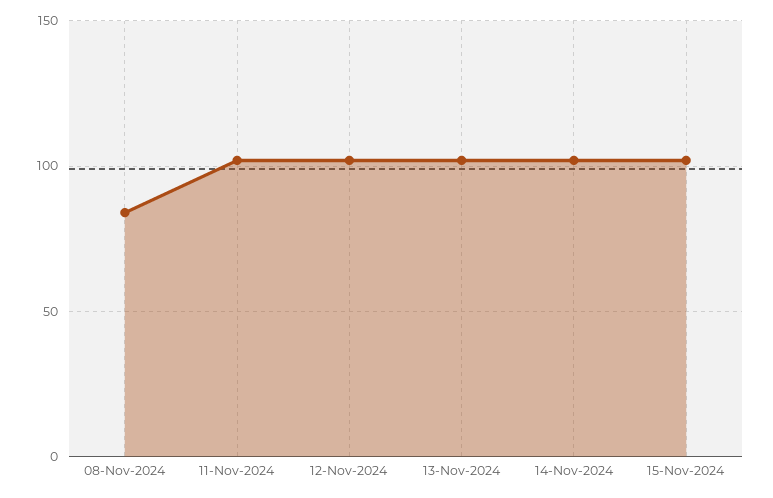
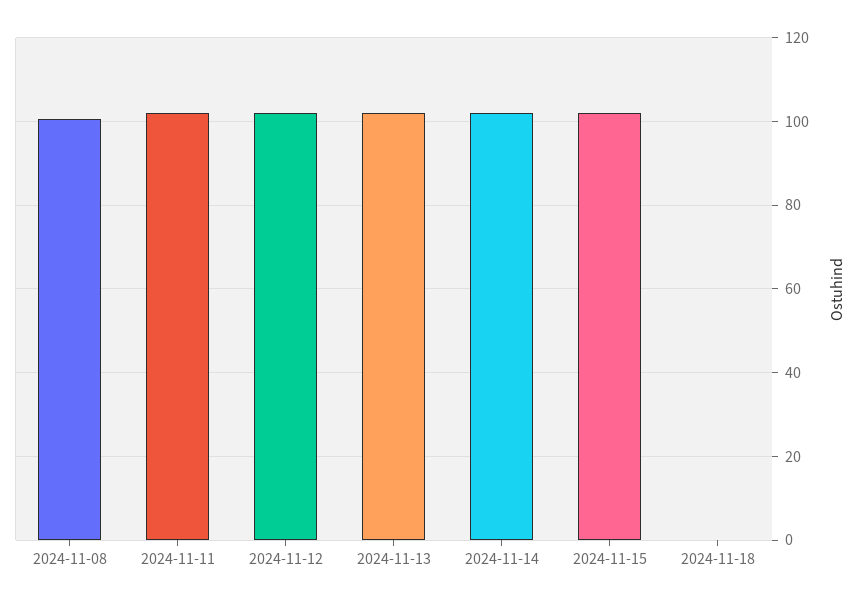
08-Nov-2024: 85 -> 100
2024-11-18: none -> 0

